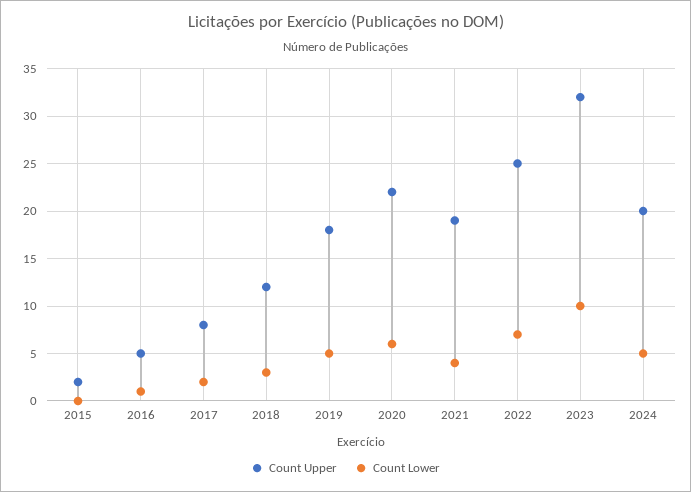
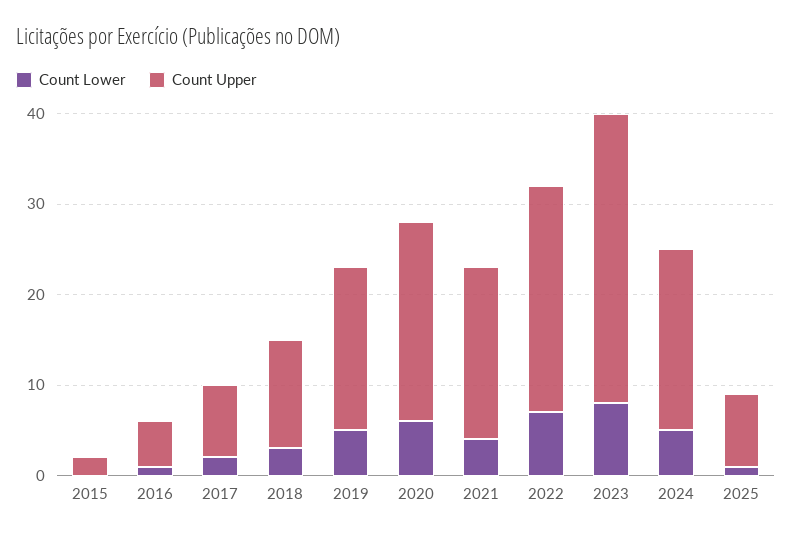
Count Lower, 2023: 10 -> 8
Count Lower, 2025: none -> 1
Count Upper, 2025: none -> 8

